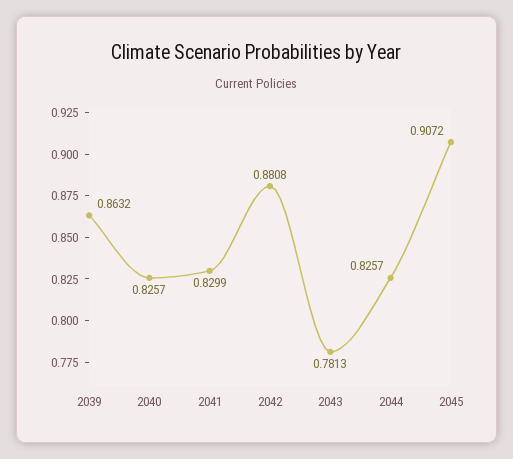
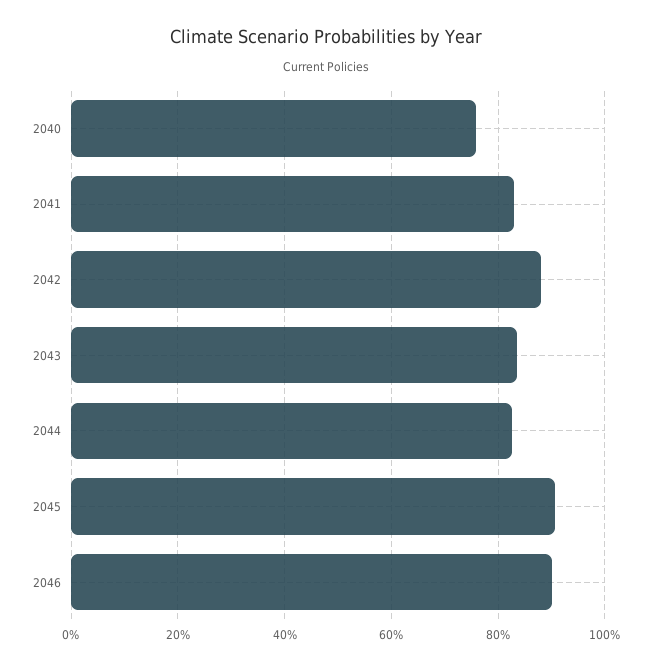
2039: 0.8632 -> none
2040: 0.8257 -> 0.76
2043: 0.7813 -> 0.84
2046: none -> 0.9

